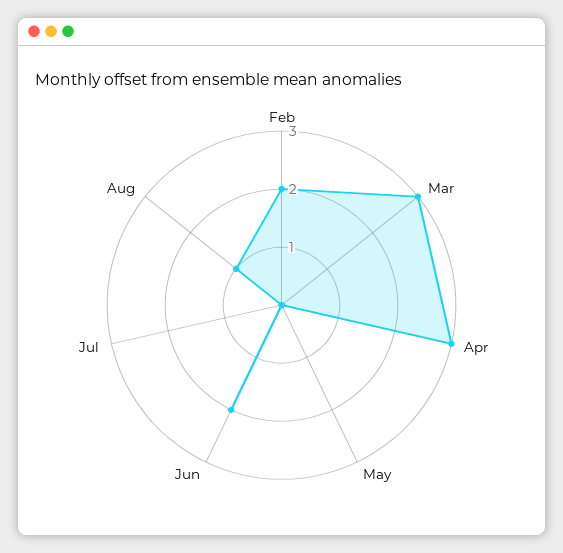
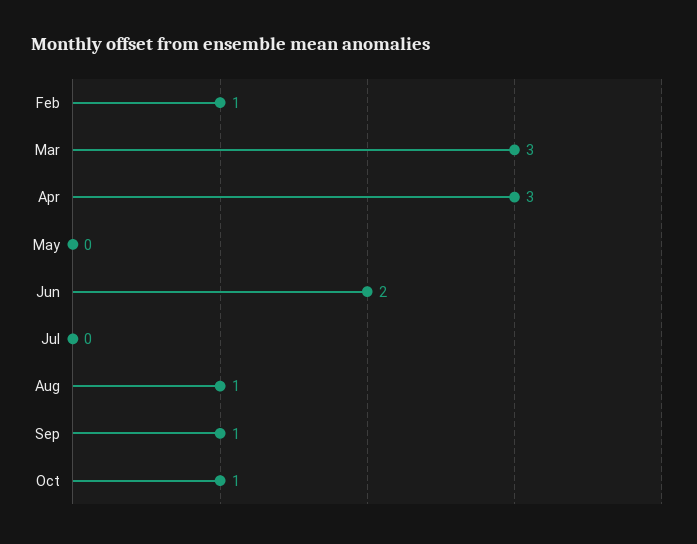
Feb: 2 -> 1
Sep: none -> 1
Oct: none -> 1

